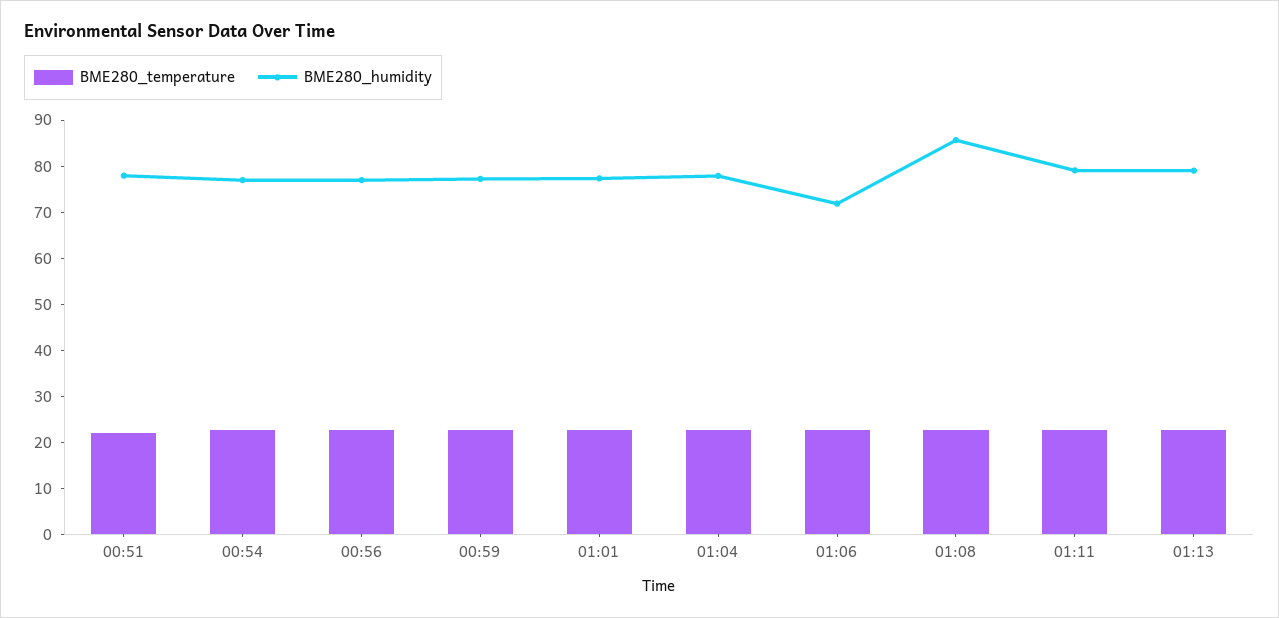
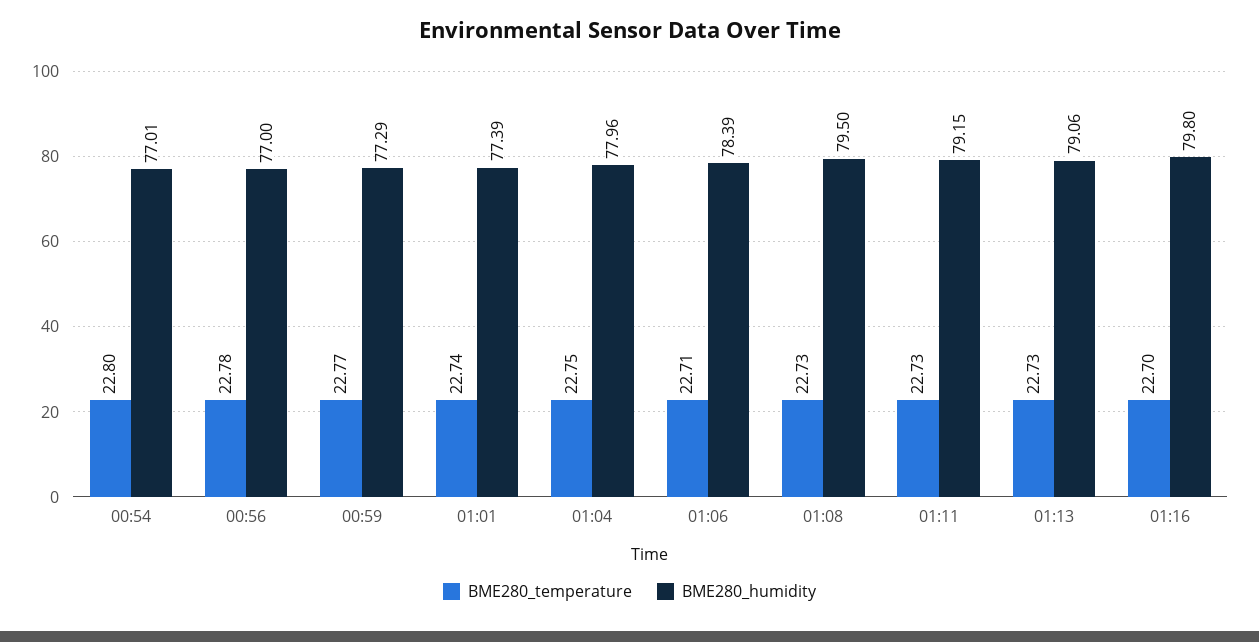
BME280_temperature, 00:51: 22 -> none
BME280_humidity, 00:51: 78 -> none
BME280_humidity, 01:06: 72 -> 78.39
BME280_humidity, 01:08: 86 -> 79.5
BME280_temperature, 01:16: none -> 22.7
BME280_humidity, 01:16: none -> 79.8

